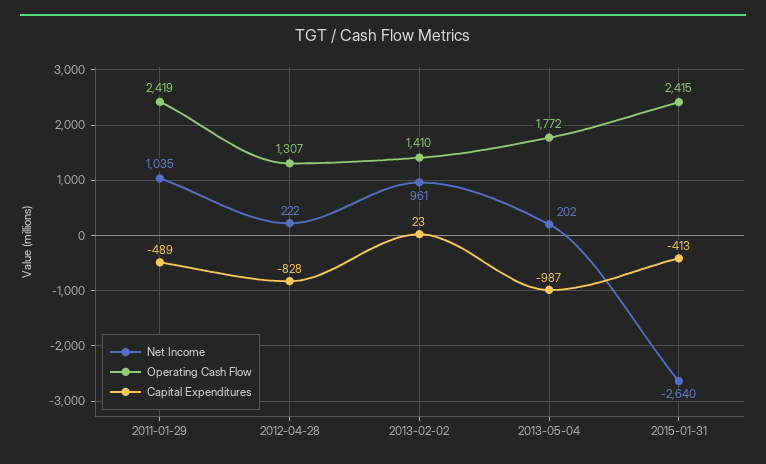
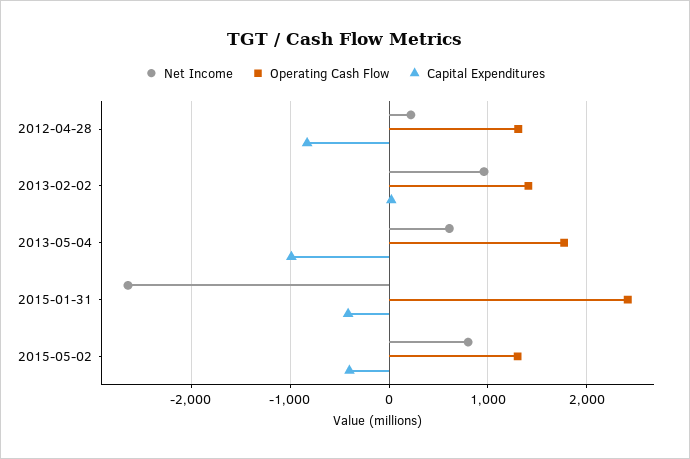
Net Income, 2011-01-29: 1035 -> none
Operating Cash Flow, 2011-01-29: 2419 -> none
Capital Expenditures, 2011-01-29: -489 -> none
Net Income, 2013-05-04: 202 -> 600
Net Income, 2015-05-02: none -> 800
Operating Cash Flow, 2015-05-02: none -> 1300
Capital Expenditures, 2015-05-02: none -> -400

